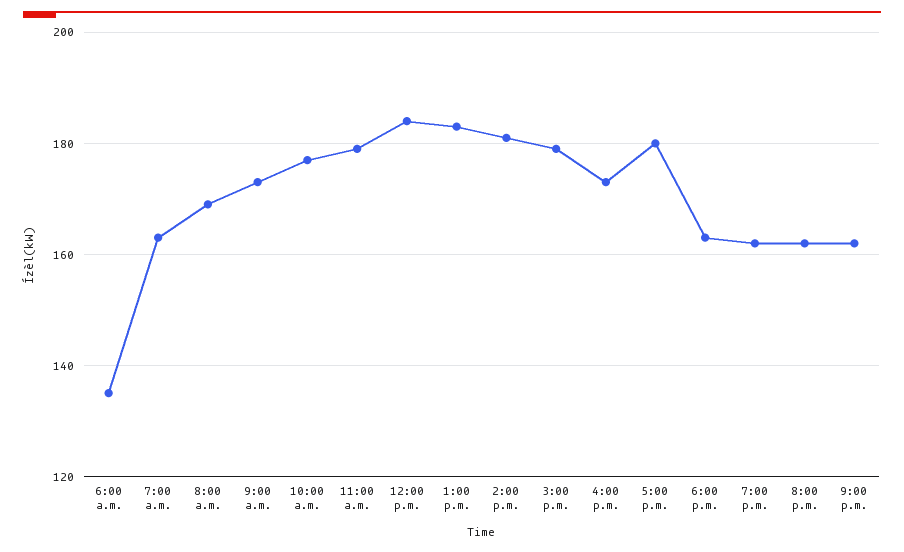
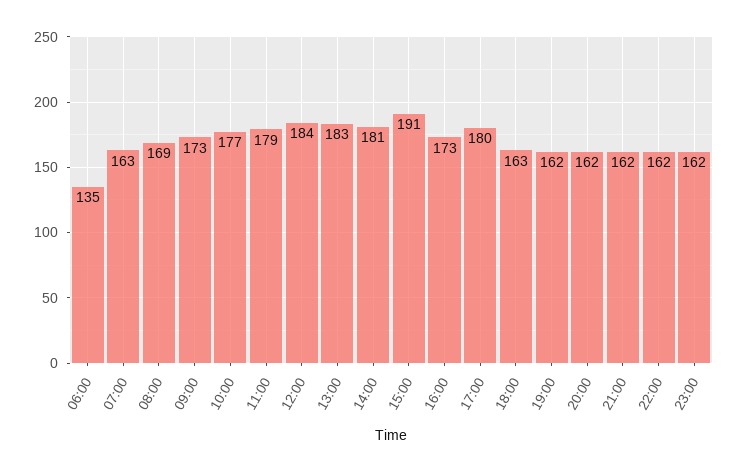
3:00 p.m.: 180 -> 191
22:00: none -> 162
23:00: none -> 162

